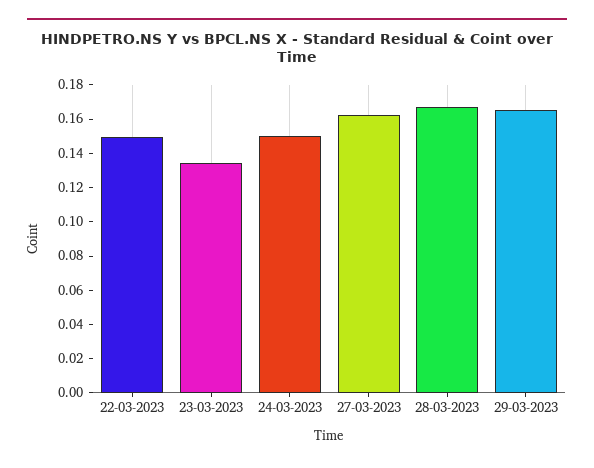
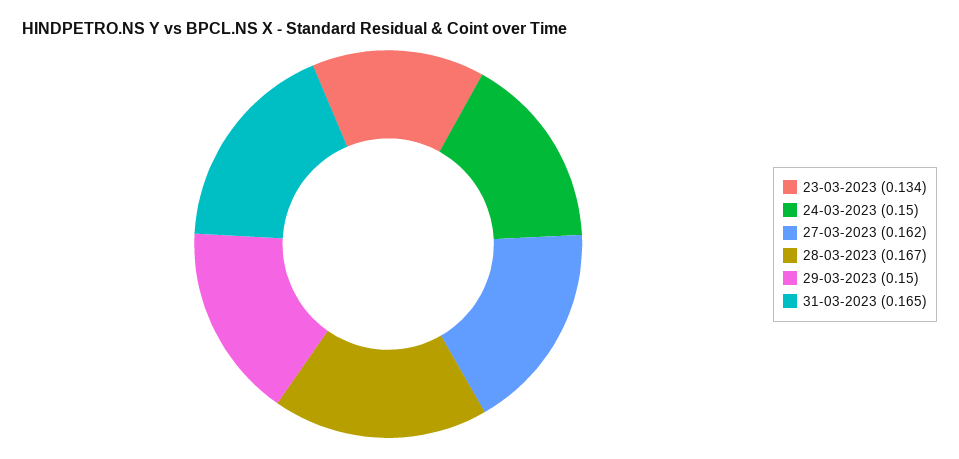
22-03-2023: 0.15 -> none
29-03-2023: 0.165 -> 0.15
31-03-2023: none -> 0.165

